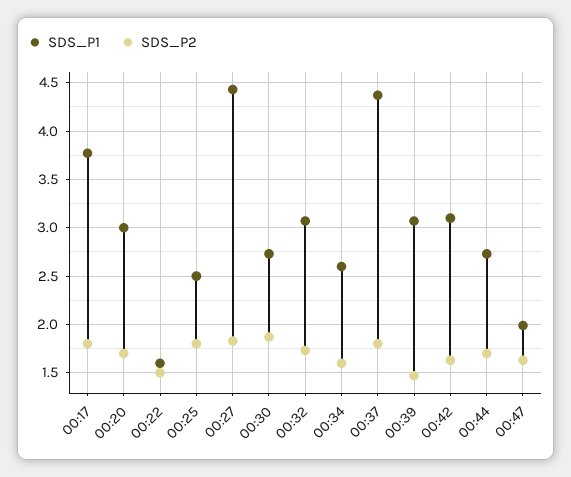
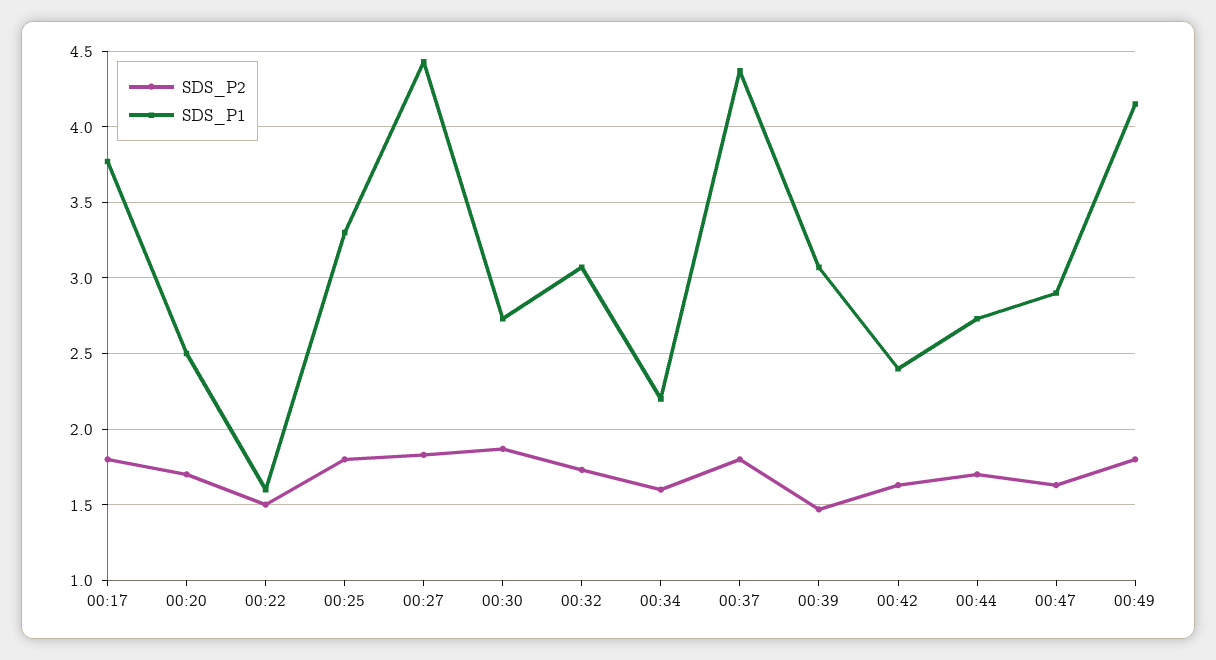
SDS_P1, 00:20: 3 -> 2.5
SDS_P1, 00:25: 2.5 -> 3.3
SDS_P1, 00:34: 2.6 -> 2.2
SDS_P1, 00:42: 3.1 -> 2.4
SDS_P1, 00:47: 2 -> 2.9
SDS_P2, 00:49: none -> 1.8
SDS_P1, 00:49: none -> 4.15

